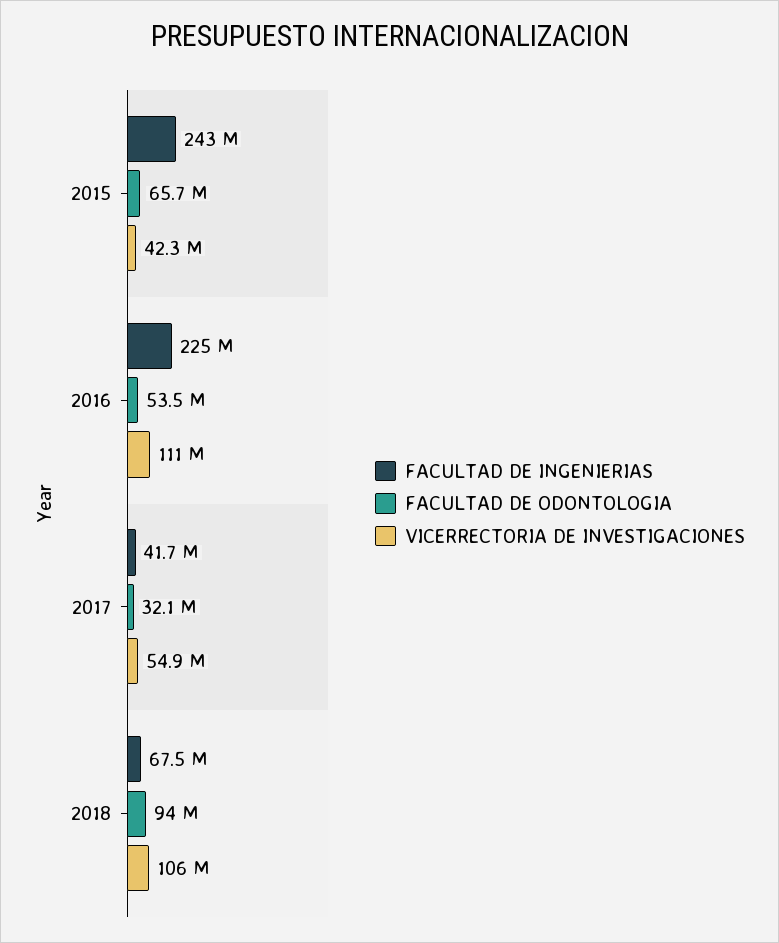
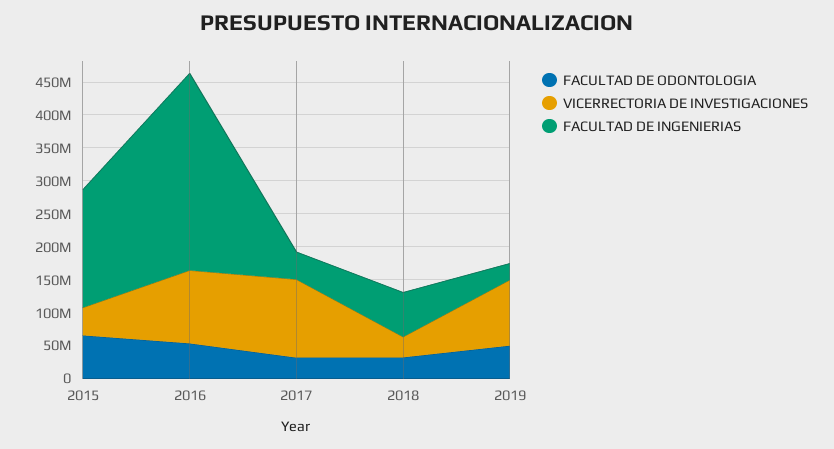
FACULTAD DE INGENIERIAS, 2015: 243000000 -> 175000000
FACULTAD DE INGENIERIAS, 2016: 225000000 -> 300000000
VICERRECTORIA DE INVESTIGACIONES, 2017: 54900000 -> 125000000
FACULTAD DE ODONTOLOGIA, 2018: 94000000 -> 25000000
VICERRECTORIA DE INVESTIGACIONES, 2018: 106000000 -> 25000000
FACULTAD DE ODONTOLOGIA, 2019: none -> 50000000
VICERRECTORIA DE INVESTIGACIONES, 2019: none -> 100000000
FACULTAD DE INGENIERIAS, 2019: none -> 25000000

